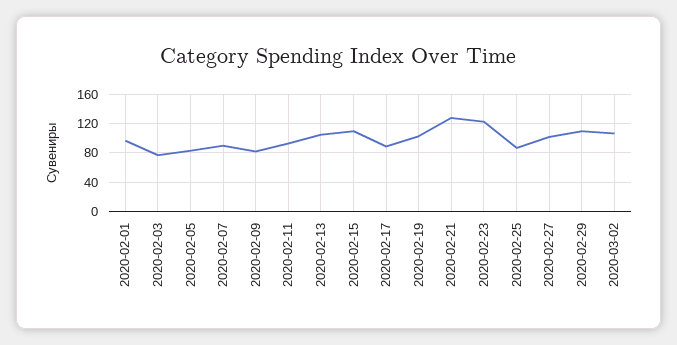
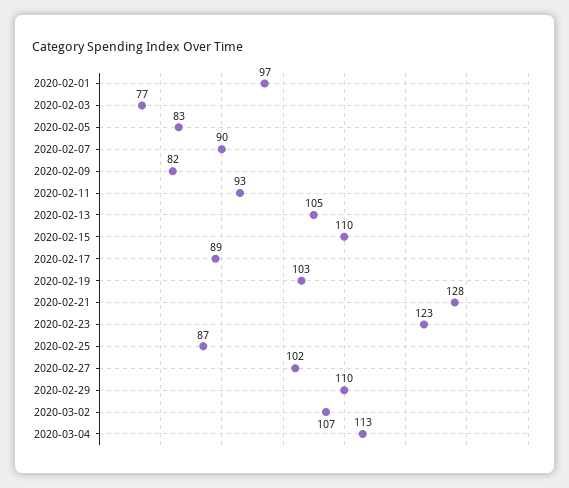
2020-03-04: none -> 113

